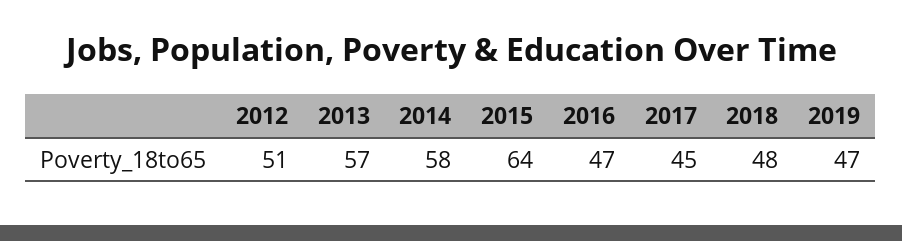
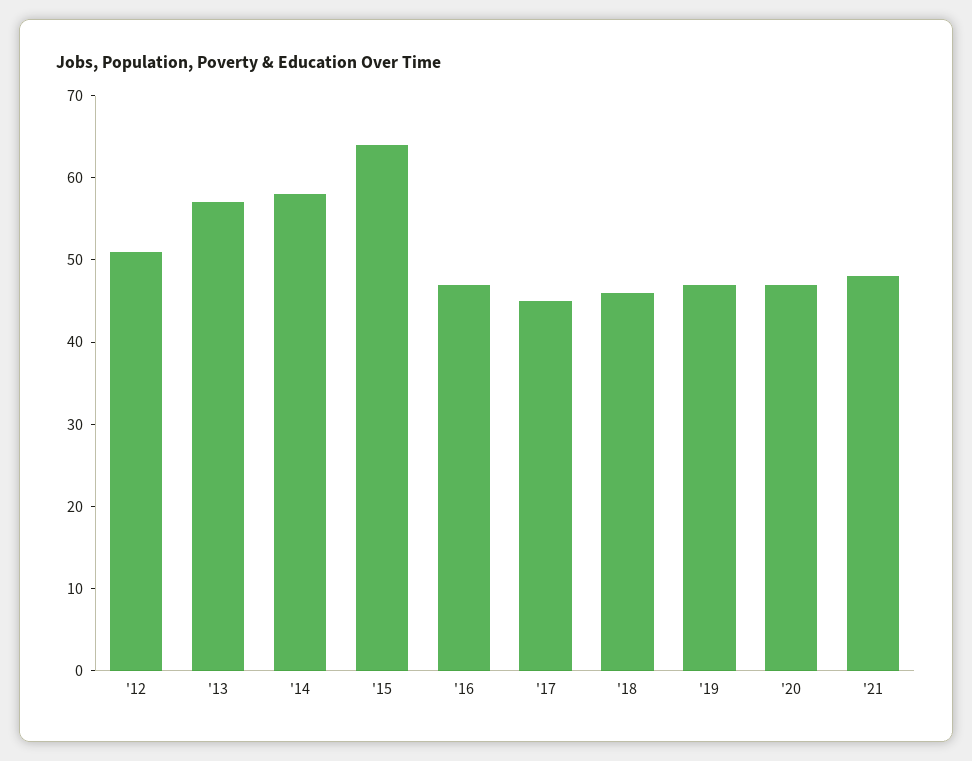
2018: 48 -> 46
'20: none -> 47
'21: none -> 48

